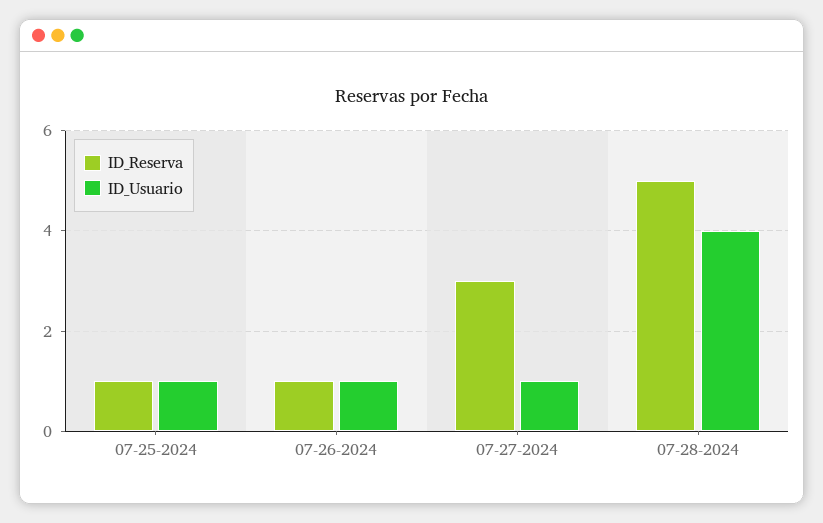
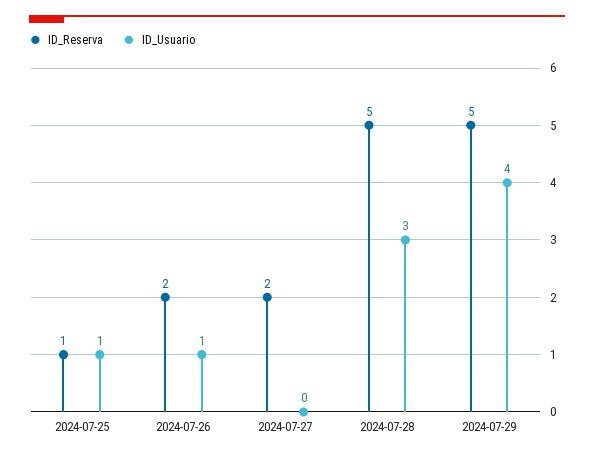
ID_Reserva, 07-26-2024: 1 -> 2
ID_Reserva, 07-27-2024: 3 -> 2
ID_Usuario, 07-27-2024: 1 -> 0
ID_Usuario, 07-28-2024: 4 -> 3
ID_Reserva, 2024-07-29: none -> 5
ID_Usuario, 2024-07-29: none -> 4

